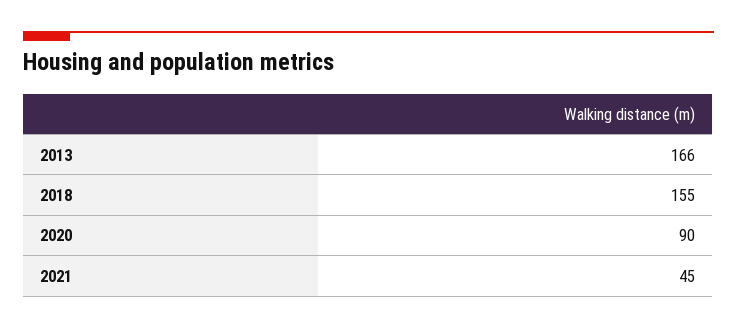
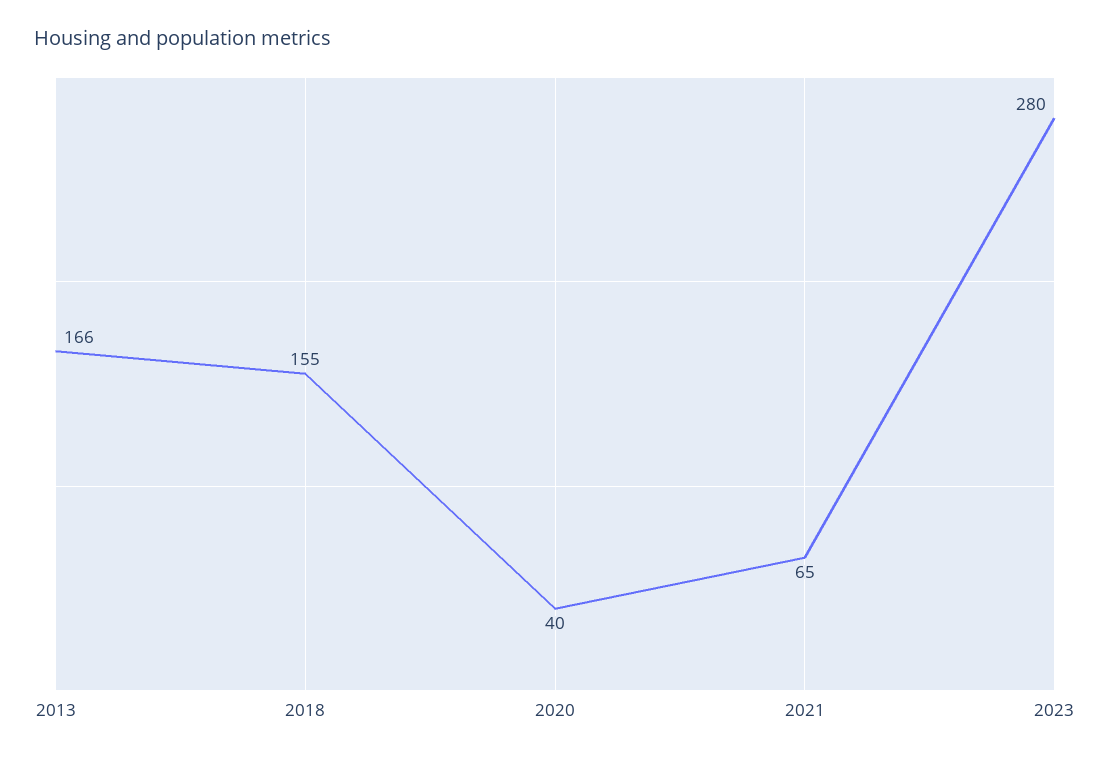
2020: 90 -> 40
2021: 45 -> 65
2023: none -> 280

